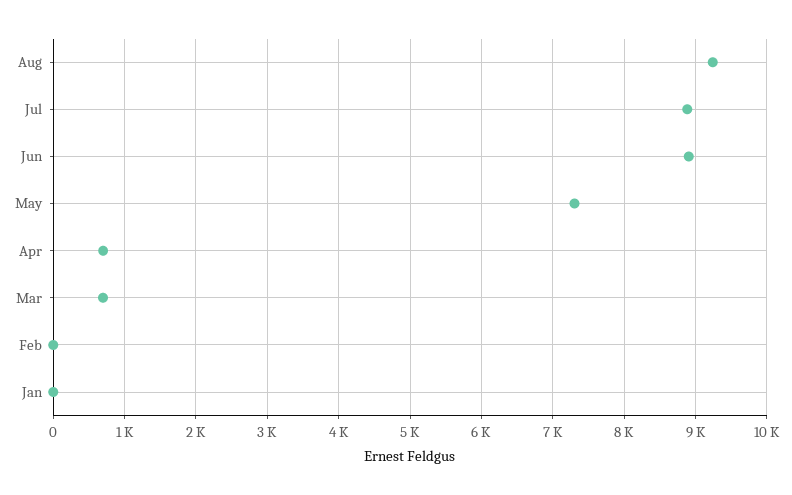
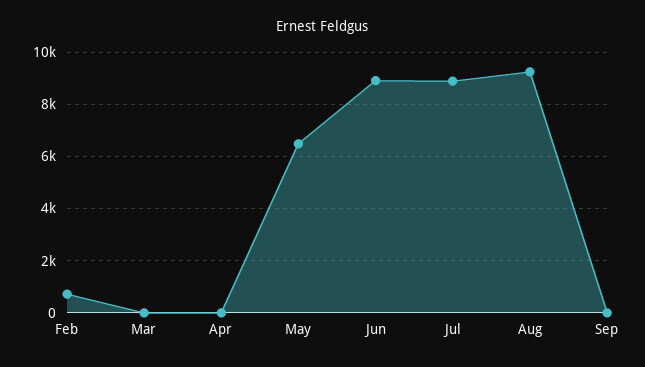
May: 7300 -> 6500
Apr: 700 -> 0
Mar: 700 -> 0
Feb: 0 -> 750
Jan: 0 -> none
Sep: none -> 0

